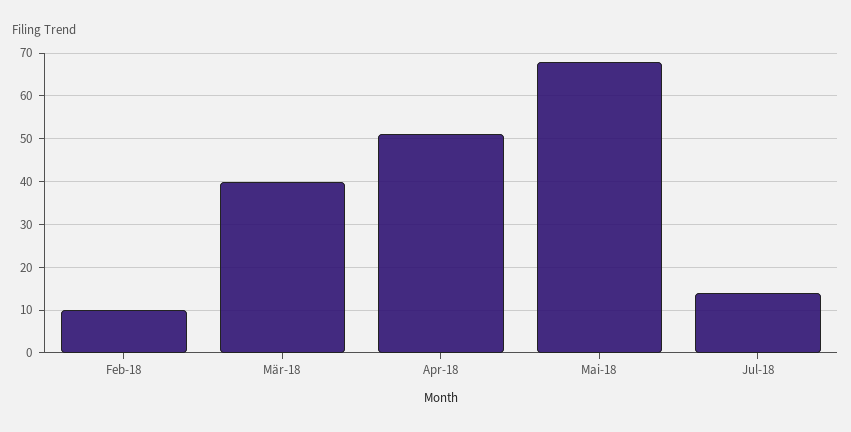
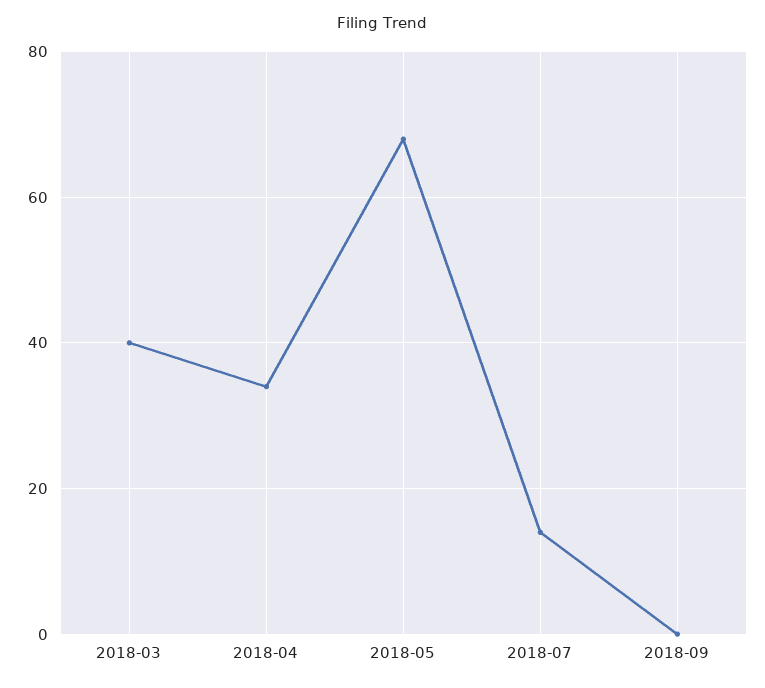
Feb-18: 10 -> none
Apr-18: 50 -> 35
2018-09: none -> 0

